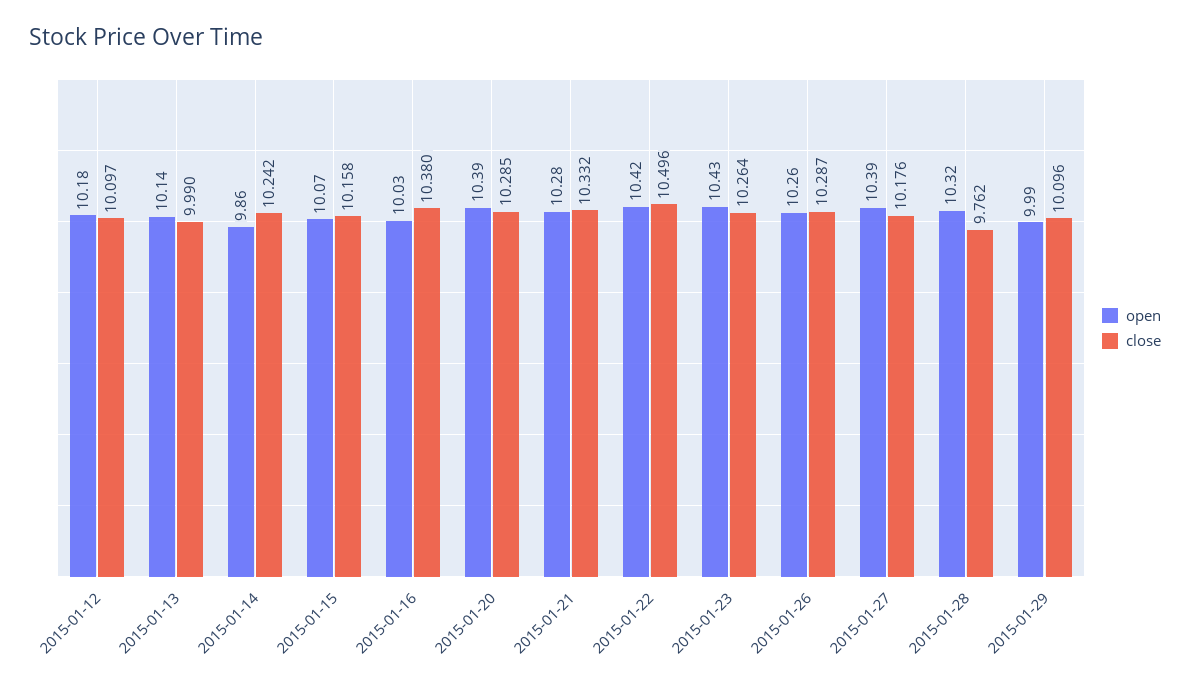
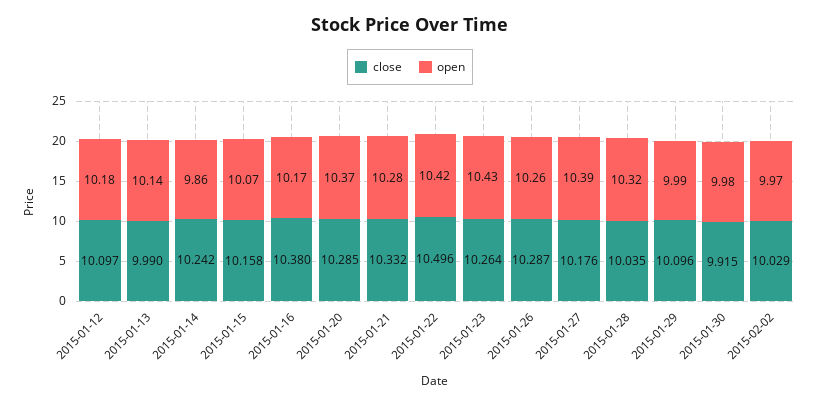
open, 2015-01-16: 10.03 -> 10.17
open, 2015-01-20: 10.39 -> 10.37
close, 2015-01-28: 9.762 -> 10.035
close, 2015-01-30: none -> 9.915
open, 2015-01-30: none -> 9.98
close, 2015-02-02: none -> 10.029
open, 2015-02-02: none -> 9.97

